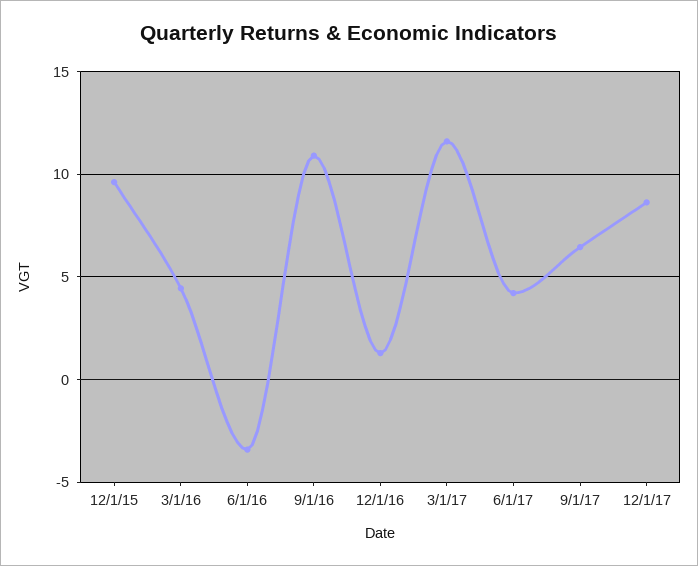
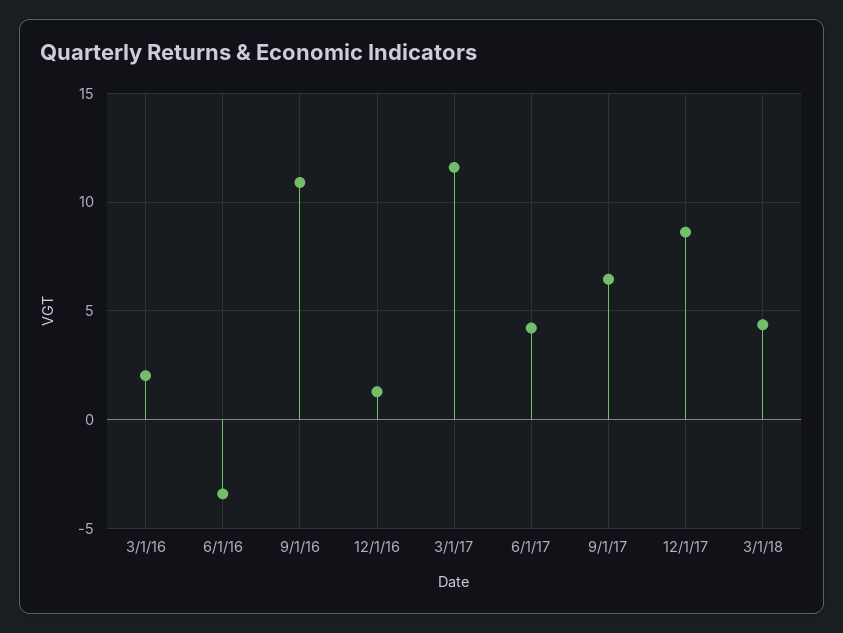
12/1/15: 9.5 -> none
3/1/16: 4.5 -> 2
3/1/18: none -> 4.5

